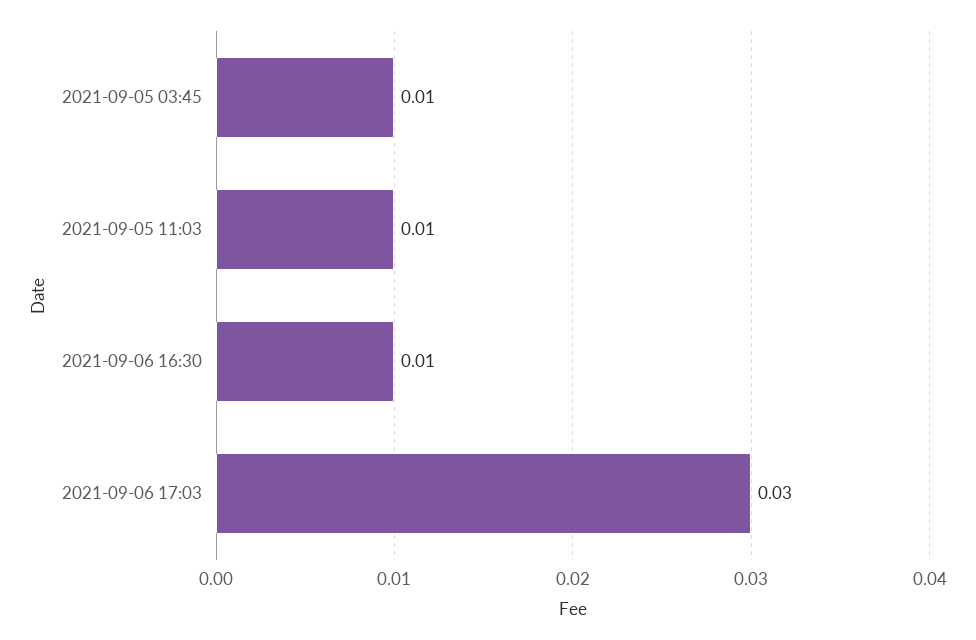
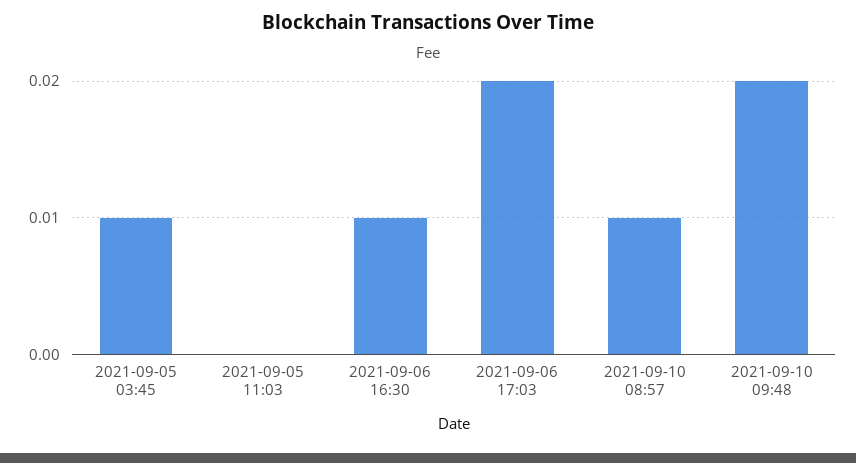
2021-09-05 11:03: 0.01 -> 0
2021-09-06 17:03: 0.03 -> 0.02
2021-09-10 08:57: none -> 0.01
2021-09-10 09:48: none -> 0.02

